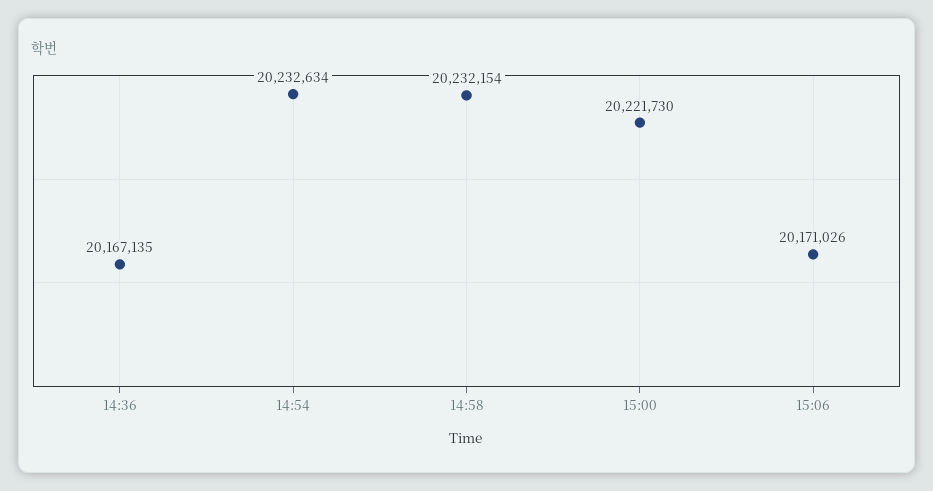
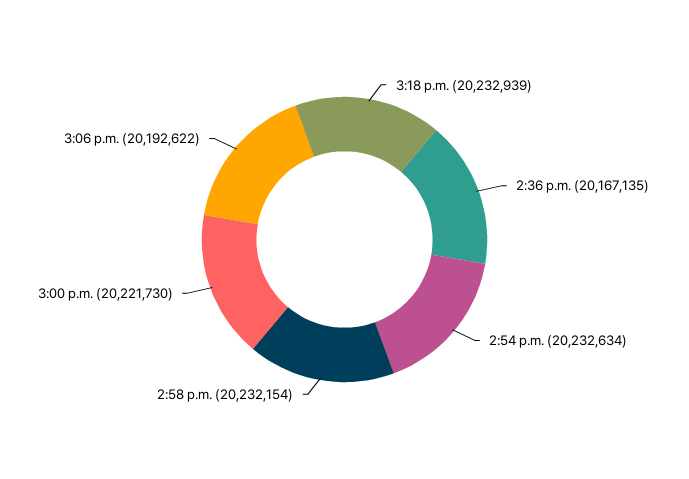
15:06: 20171026 -> 20192622
3:18 p.m.: none -> 20232939

